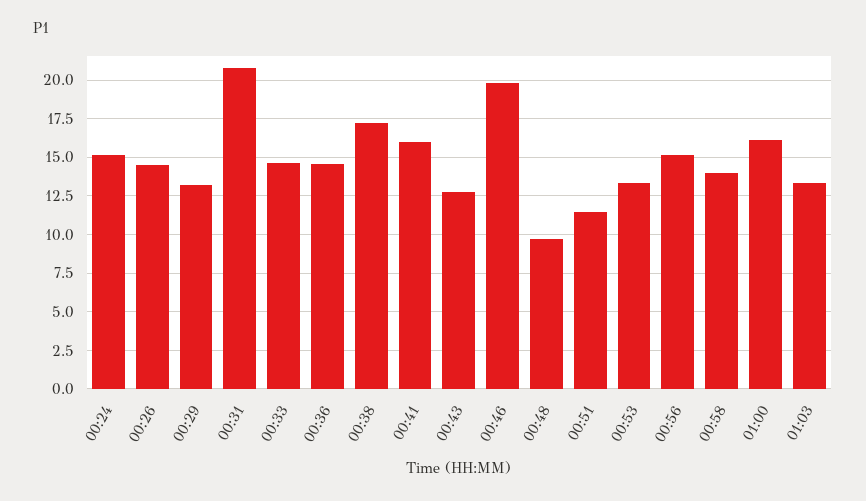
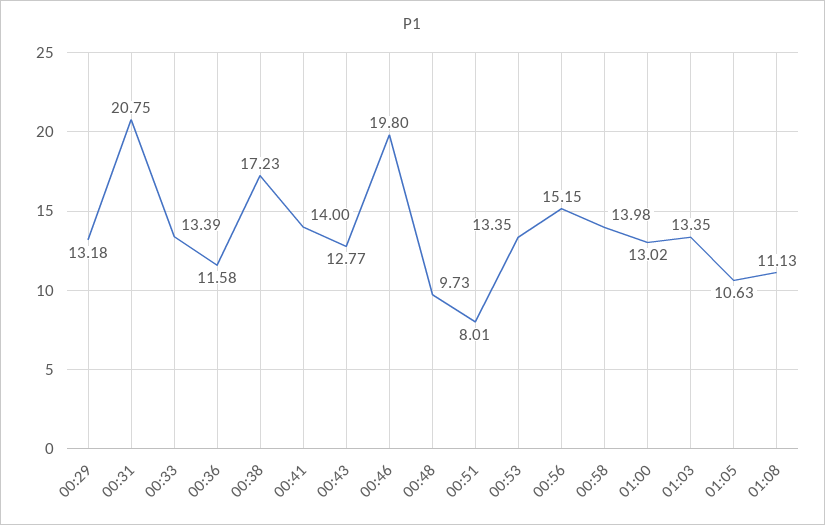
00:24: 15 -> none
00:26: 14.5 -> none
00:33: 14.5 -> 13.39
00:36: 14.5 -> 11.58
00:41: 16 -> 14
00:51: 11.5 -> 8.01
01:00: 16 -> 13.02
01:05: none -> 10.63
01:08: none -> 11.13

